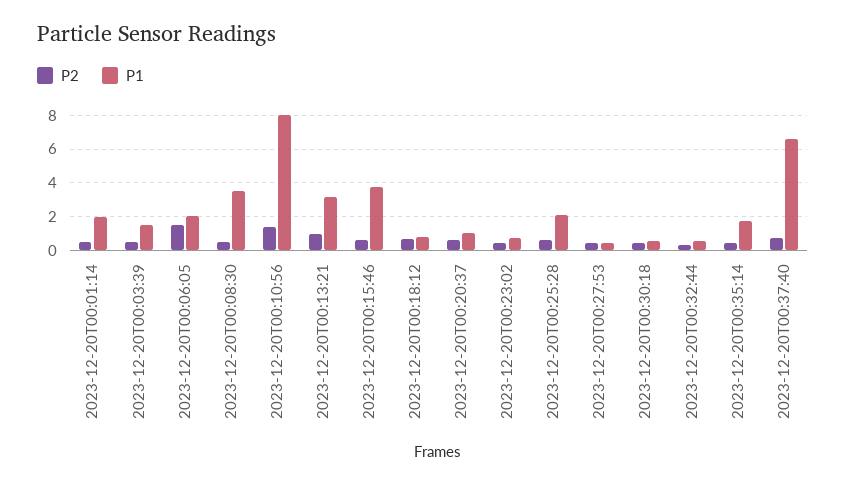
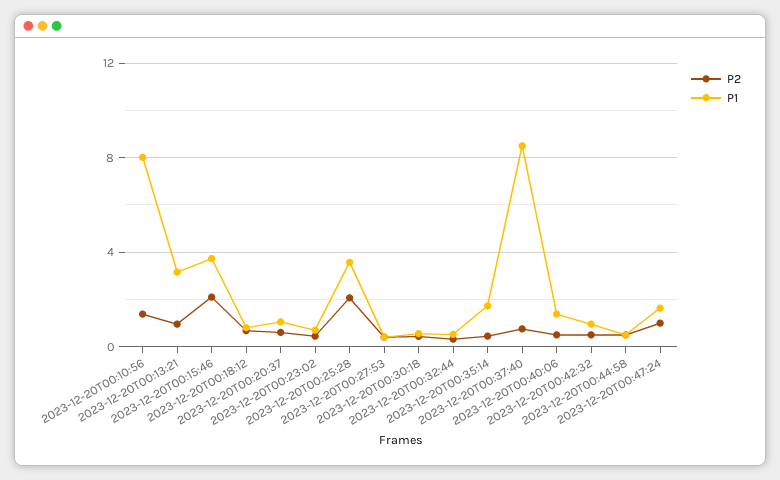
P2, 2023-12-20T00:01:14: 0.5 -> none
P1, 2023-12-20T00:01:14: 2 -> none
P2, 2023-12-20T00:03:39: 0.5 -> none
P1, 2023-12-20T00:03:39: 1.5 -> none
P2, 2023-12-20T00:06:05: 1.5 -> none
P1, 2023-12-20T00:06:05: 2 -> none
P2, 2023-12-20T00:08:30: 0.5 -> none
P1, 2023-12-20T00:08:30: 3.5 -> none
P2, 2023-12-20T00:15:46: 0.5 -> 2
P2, 2023-12-20T00:25:28: 0.5 -> 2
P1, 2023-12-20T00:25:28: 2 -> 3.5
P1, 2023-12-20T00:37:40: 6.5 -> 8.5
P2, 2023-12-20T00:40:06: none -> 0.5
P1, 2023-12-20T00:40:06: none -> 1.5
P2, 2023-12-20T00:42:32: none -> 0.5
P1, 2023-12-20T00:42:32: none -> 1
P2, 2023-12-20T00:44:58: none -> 0.5
P1, 2023-12-20T00:44:58: none -> 0.5
P2, 2023-12-20T00:47:24: none -> 1
P1, 2023-12-20T00:47:24: none -> 1.5

